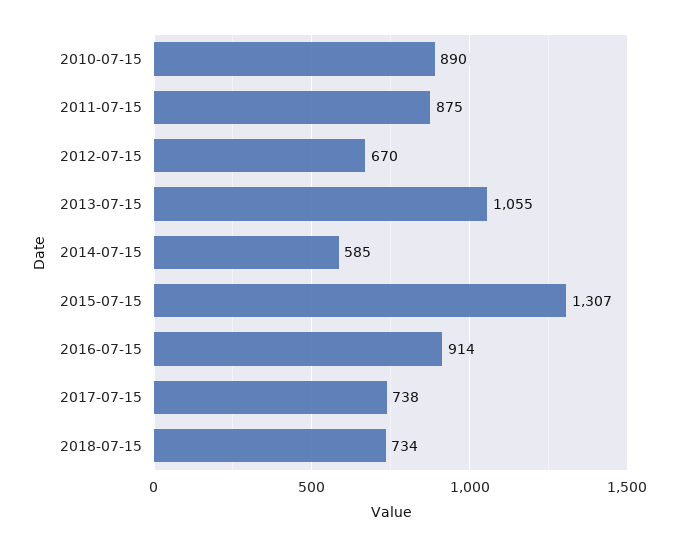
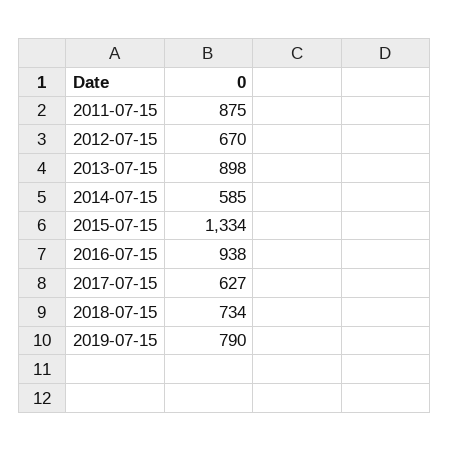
2010-07-15: 890 -> none
2013-07-15: 1055 -> 898
2015-07-15: 1307 -> 1334
2016-07-15: 914 -> 938
2017-07-15: 738 -> 627
2019-07-15: none -> 790

